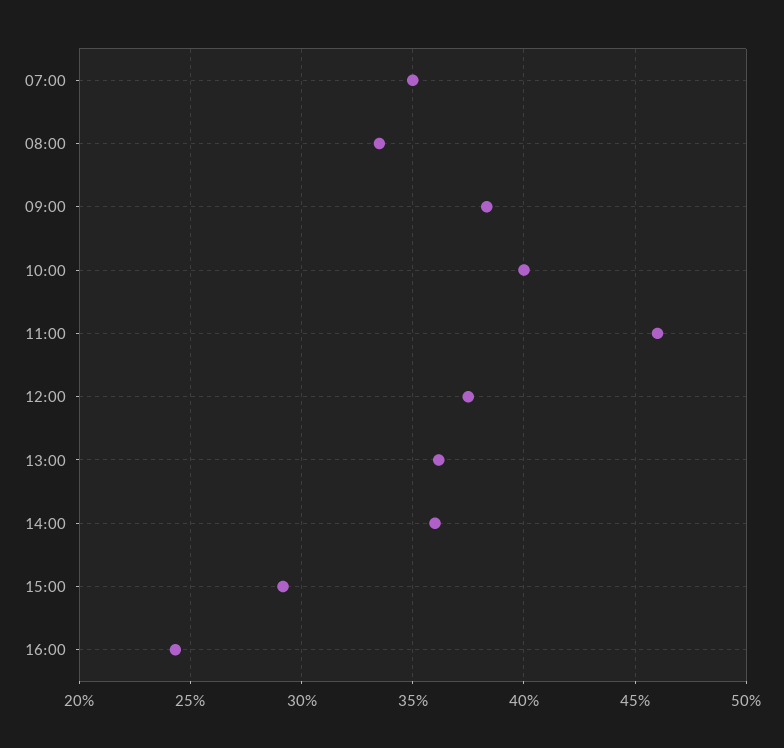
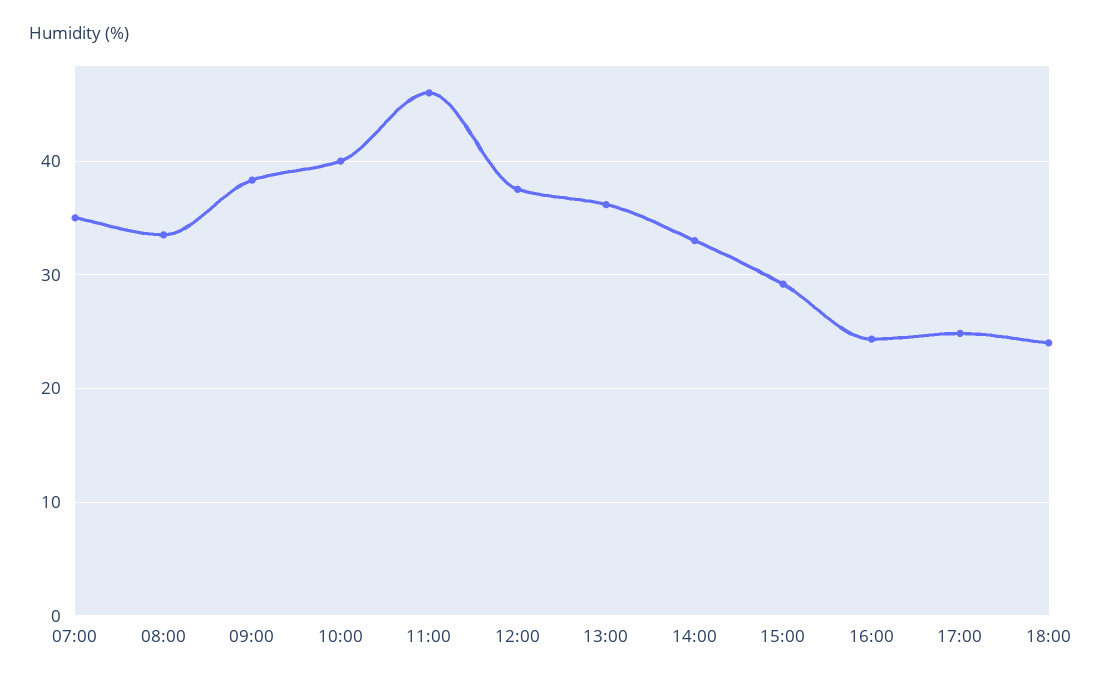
14:00: 36 -> 33
17:00: none -> 25
18:00: none -> 24

